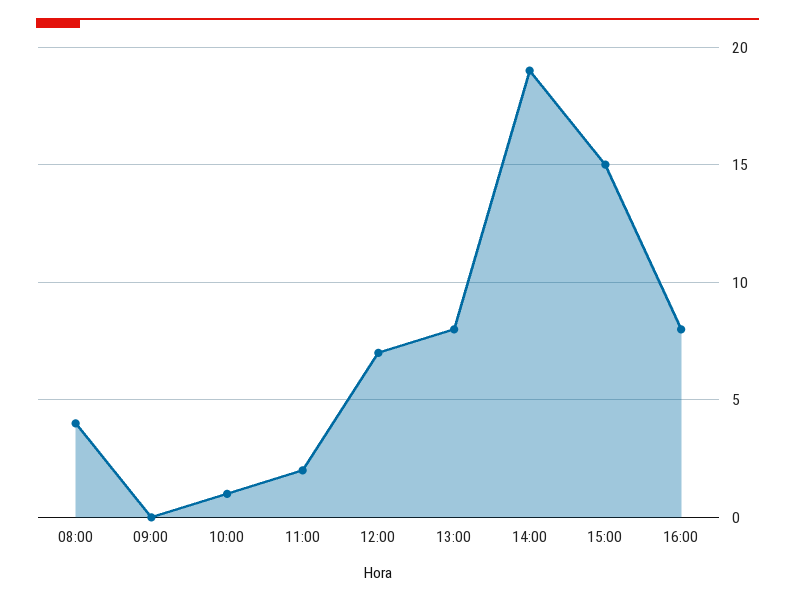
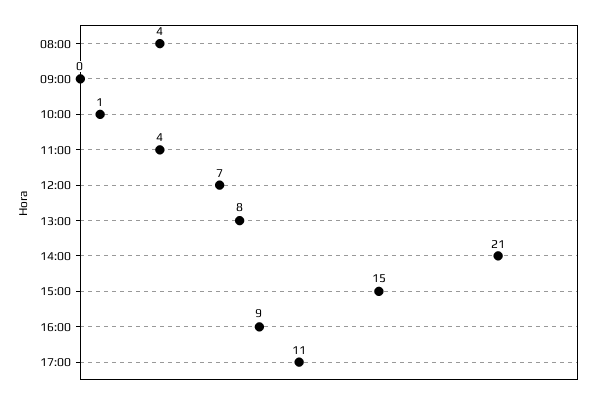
11:00: 2 -> 4
14:00: 19 -> 21
16:00: 8 -> 9
17:00: none -> 11

